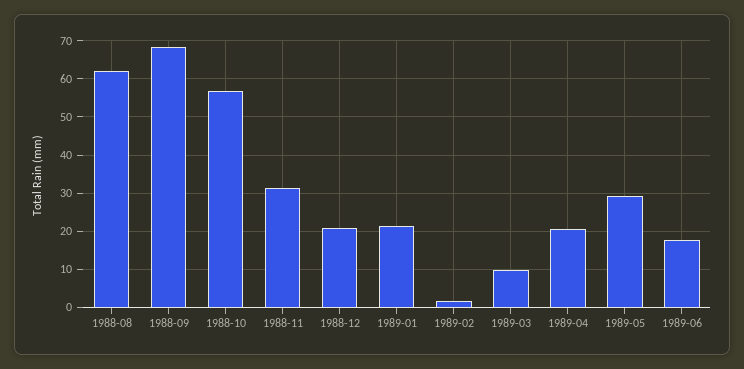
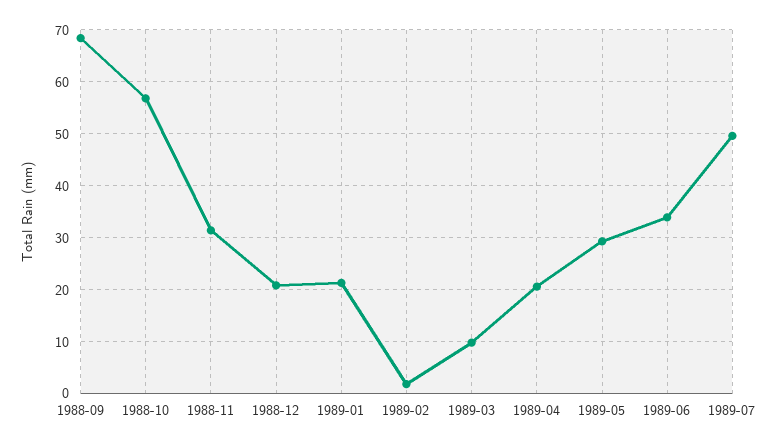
1988-08: 62 -> none
1989-06: 18 -> 34
1989-07: none -> 50

